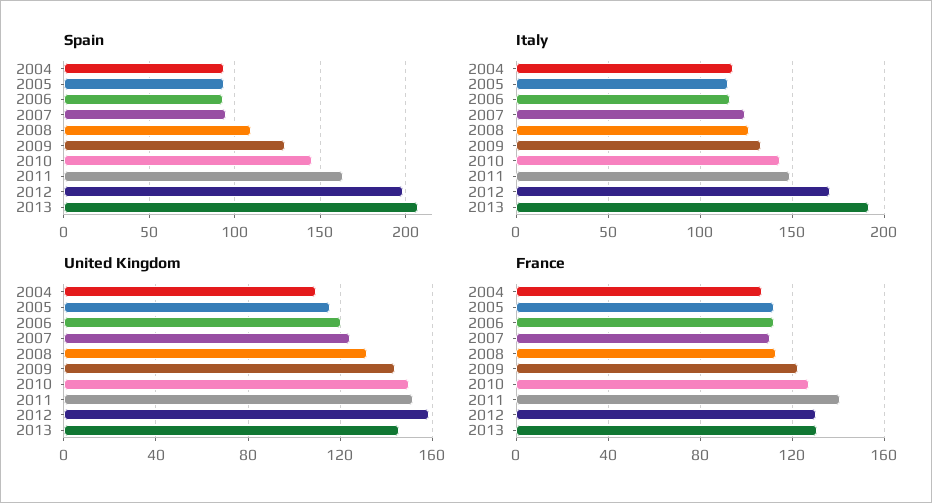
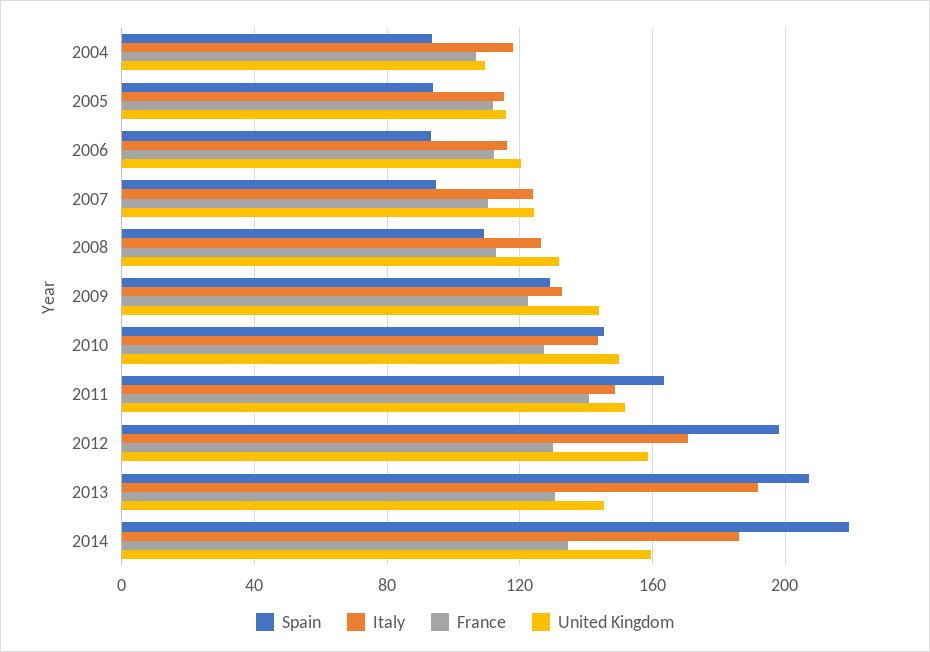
Spain, 2014: none -> 220
Italy, 2014: none -> 185
France, 2014: none -> 135
United Kingdom, 2014: none -> 160

